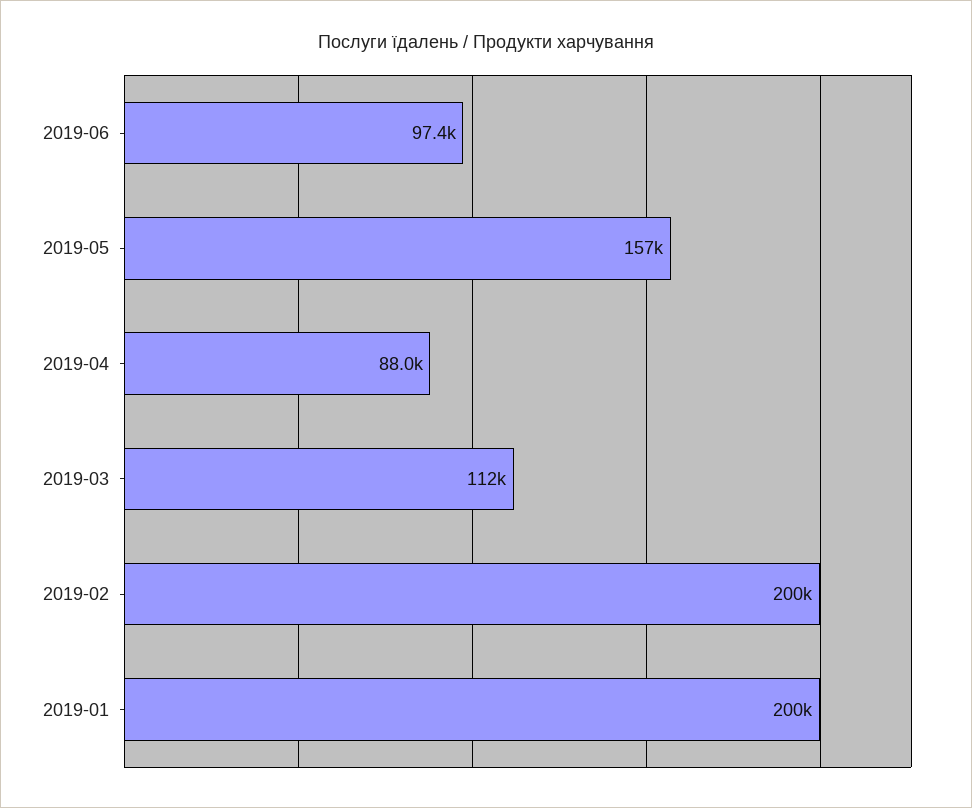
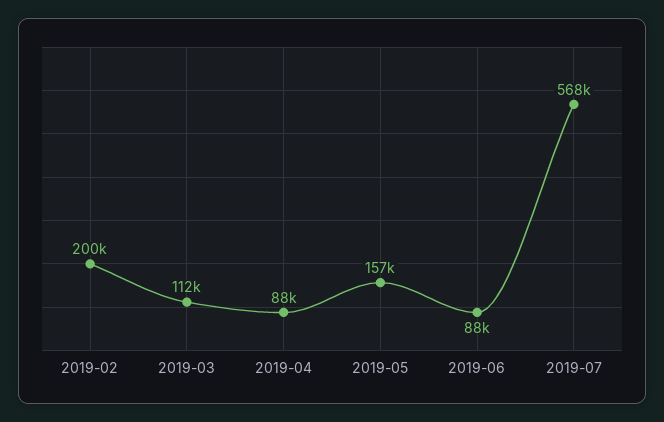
2019-06: 97400 -> 88000
2019-01: 200000 -> none
2019-07: none -> 568000

